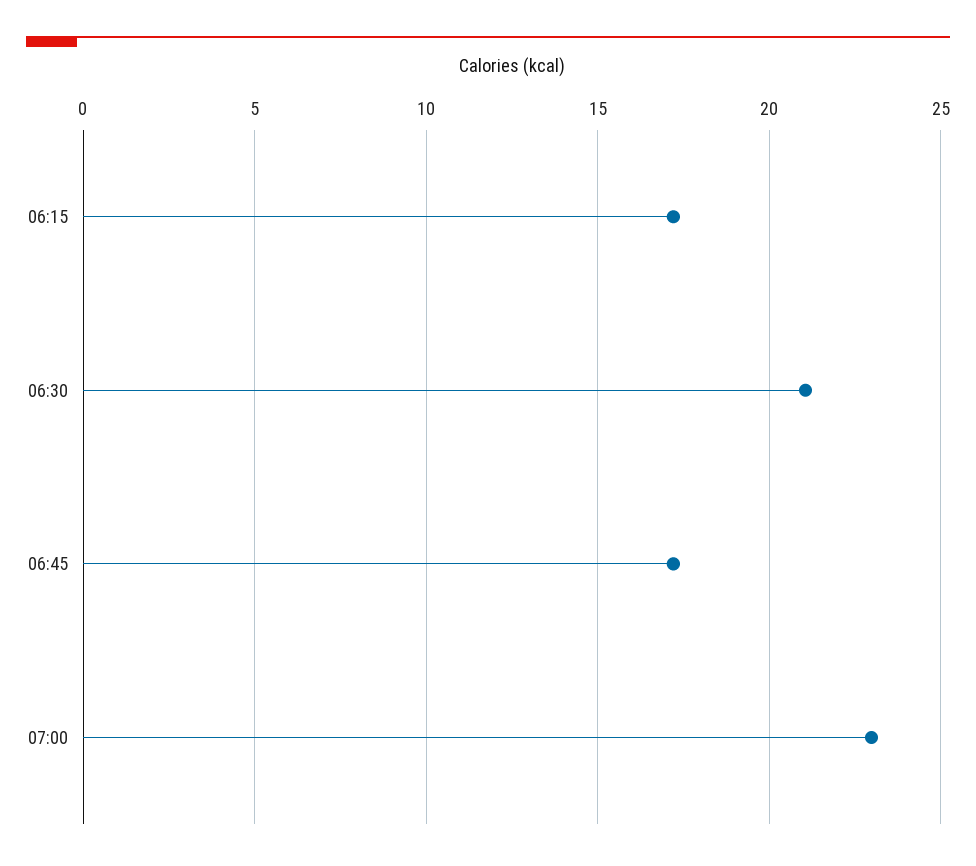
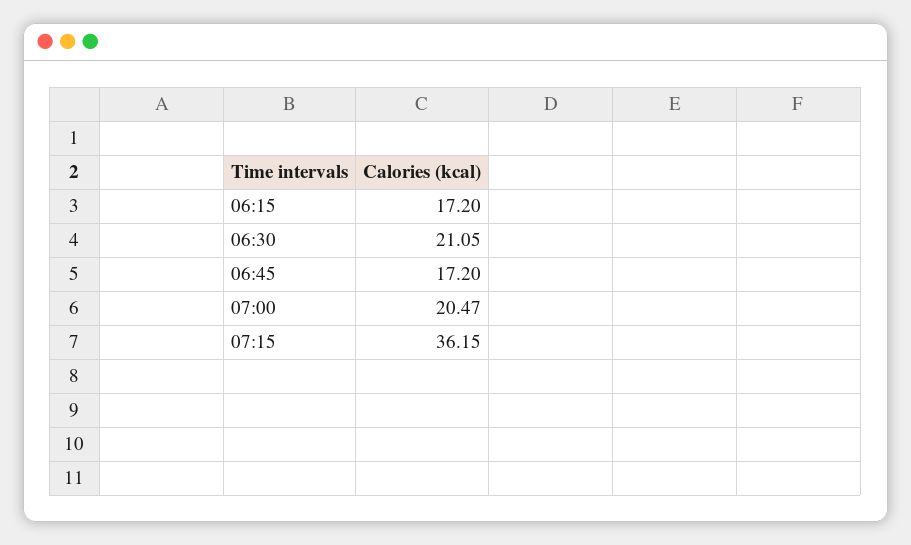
07:00: 23 -> 20.47
07:15: none -> 36.15

